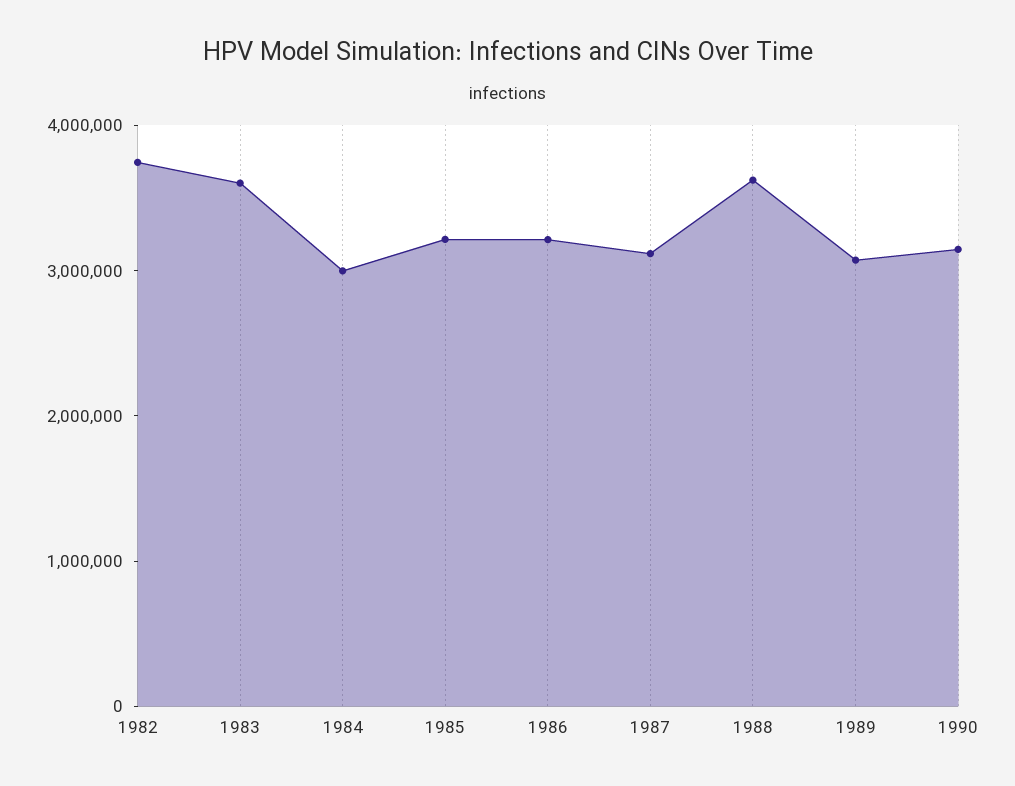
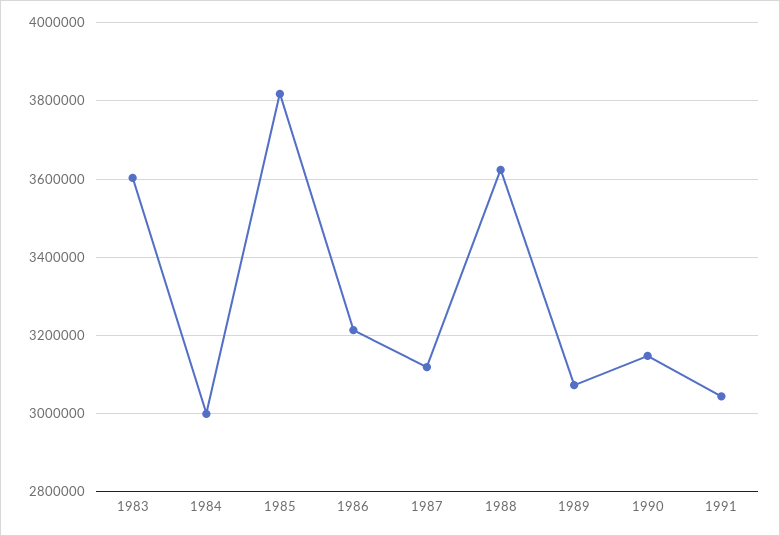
1982: 3800000 -> none
1985: 3200000 -> 3820000
1991: none -> 3040000

